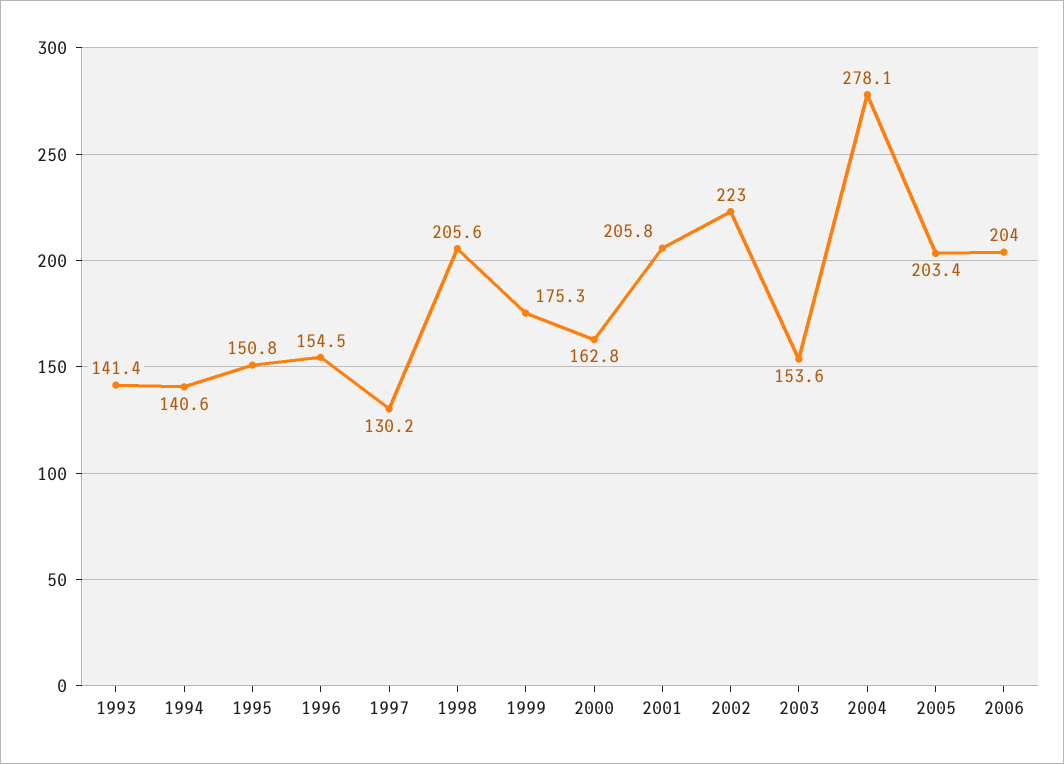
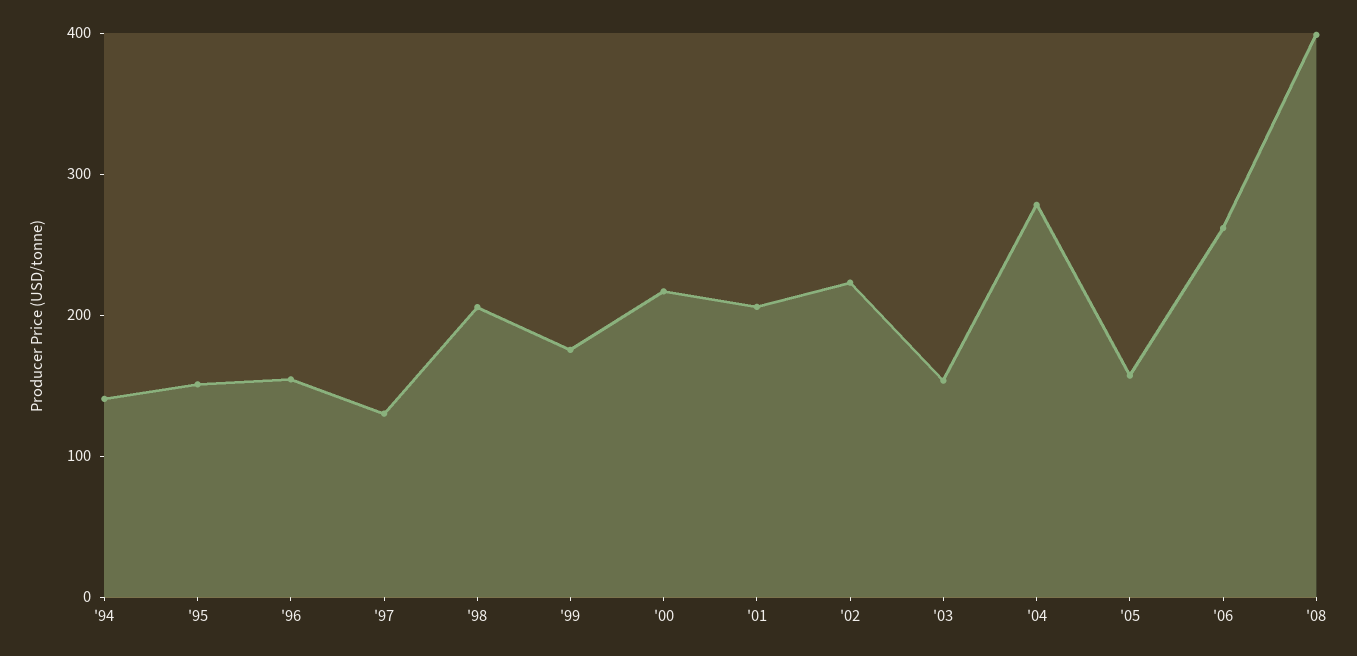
1993: 141.4 -> none
2000: 162.8 -> 220
2005: 203.4 -> 160
2006: 204 -> 260
'08: none -> 400

